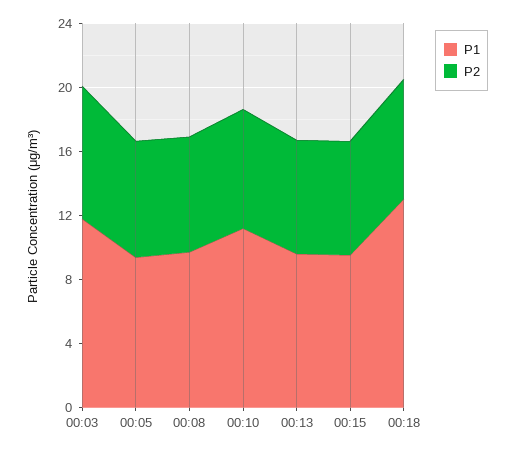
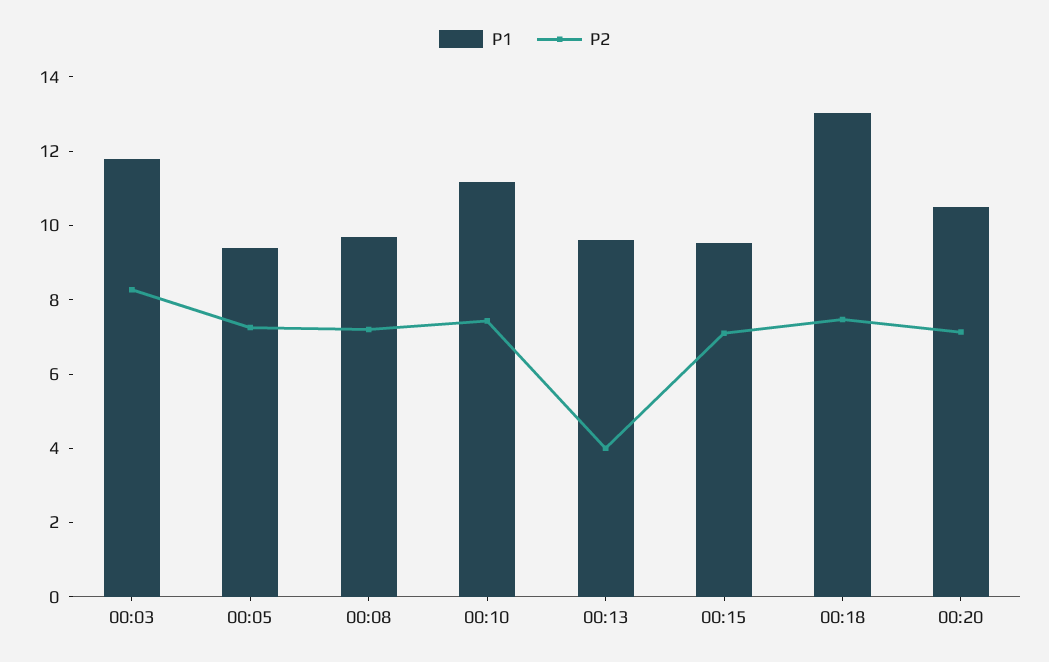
P2, 00:13: 7 -> 4
P1, 00:20: none -> 10.5
P2, 00:20: none -> 7

